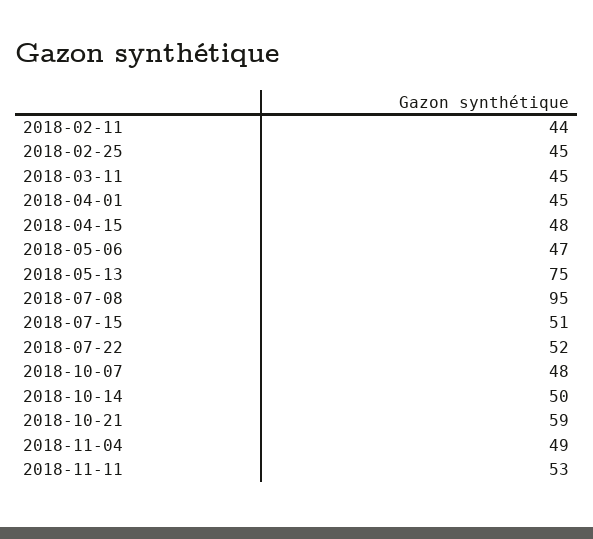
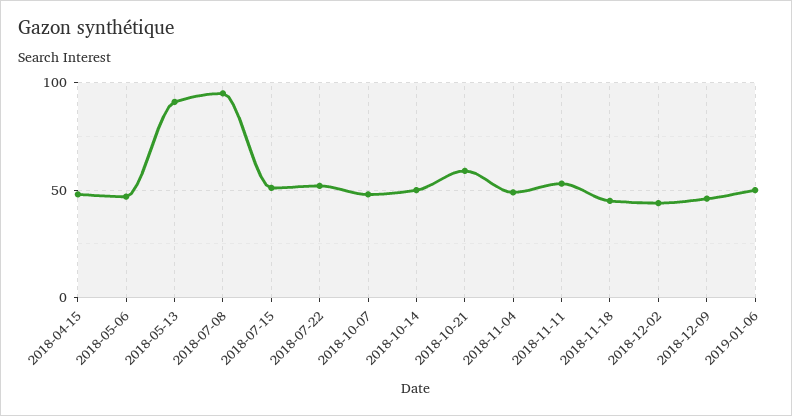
2018-02-11: 44 -> none
2018-02-25: 45 -> none
2018-03-11: 45 -> none
2018-04-01: 45 -> none
2018-05-13: 75 -> 90
2018-11-18: none -> 45
2018-12-02: none -> 45
2018-12-09: none -> 45
2019-01-06: none -> 50

